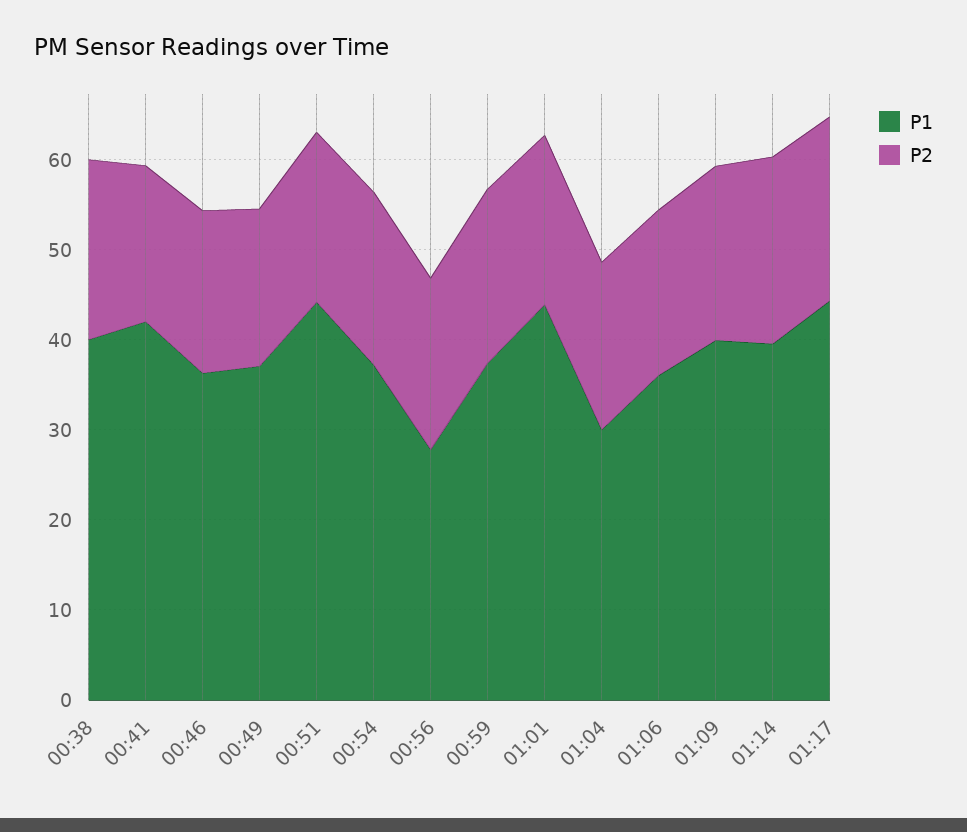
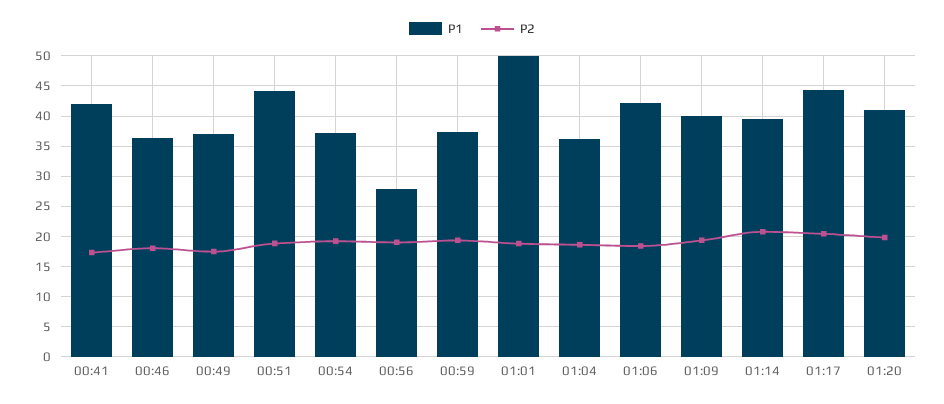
P1, 00:38: 40 -> none
P2, 00:38: 20 -> none
P1, 01:01: 44 -> 50
P1, 01:04: 30 -> 36
P1, 01:06: 36 -> 42
P1, 01:20: none -> 41
P2, 01:20: none -> 20

